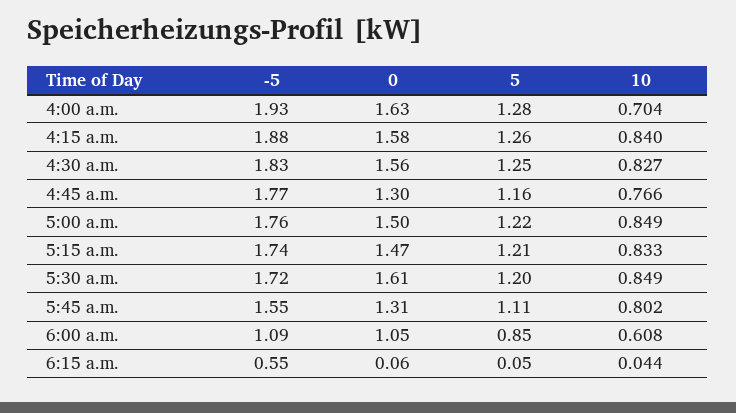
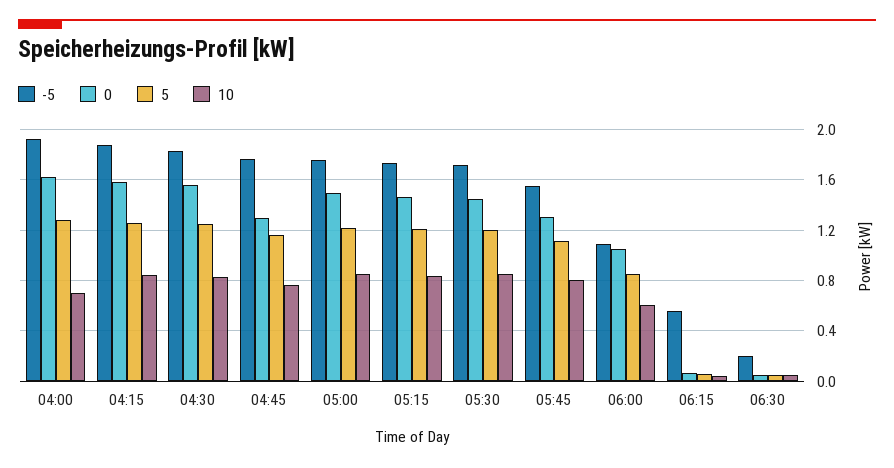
0, 5:30 a.m.: 1.61 -> 1.45
-5, 06:30: none -> 0.2
0, 06:30: none -> 0.05
5, 06:30: none -> 0.05
10, 06:30: none -> 0.05

